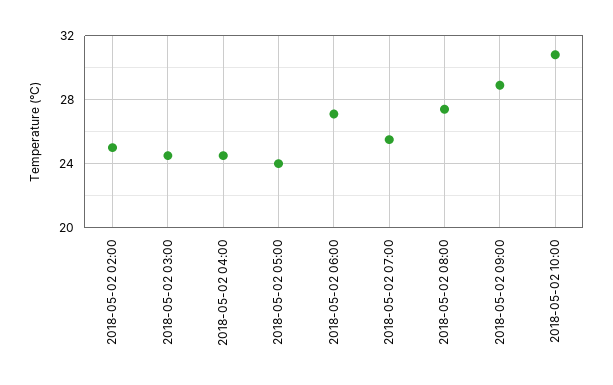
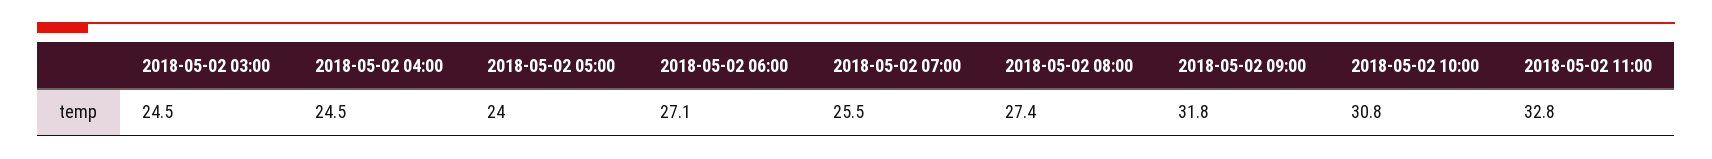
2018-05-02 02:00: 25 -> none
2018-05-02 09:00: 29 -> 31.8
2018-05-02 11:00: none -> 32.8

